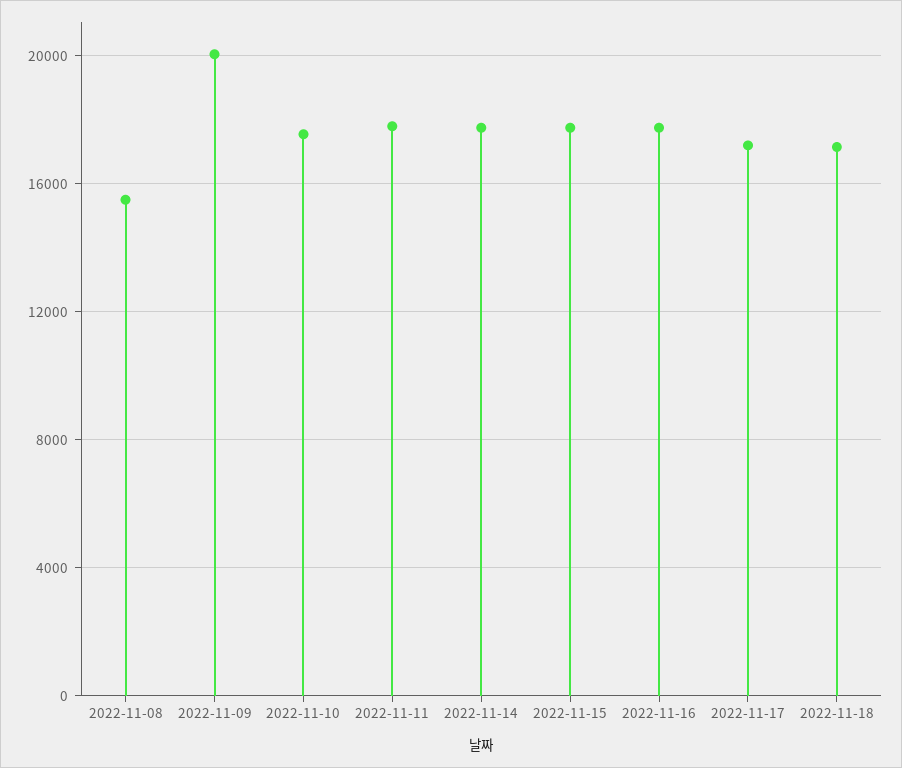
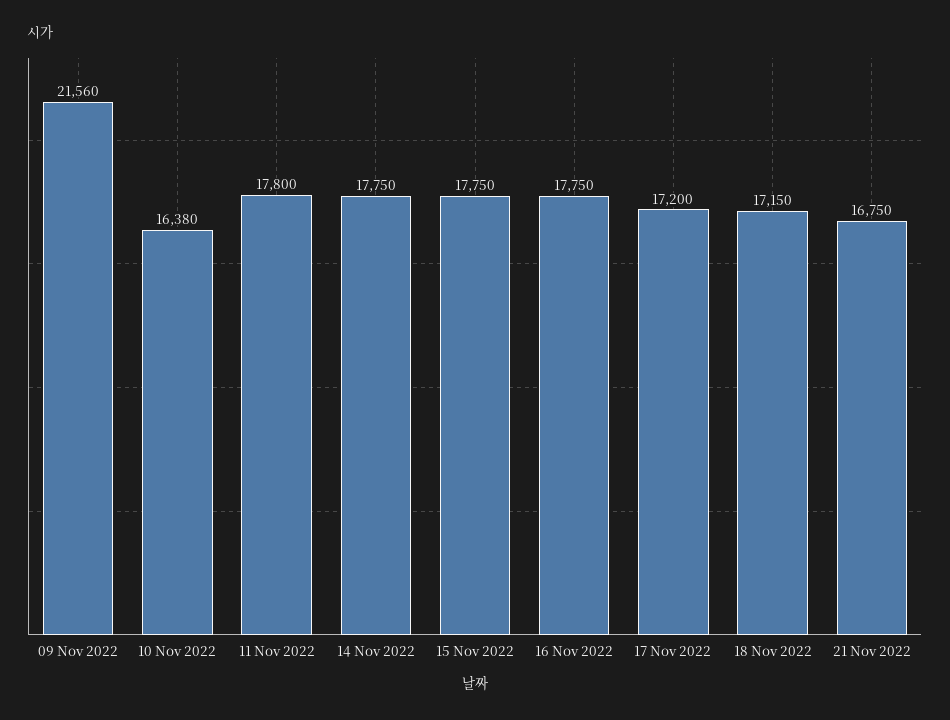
2022-11-08: 15500 -> none
2022-11-09: 20000 -> 21560
2022-11-10: 17500 -> 16380
21 Nov 2022: none -> 16750

